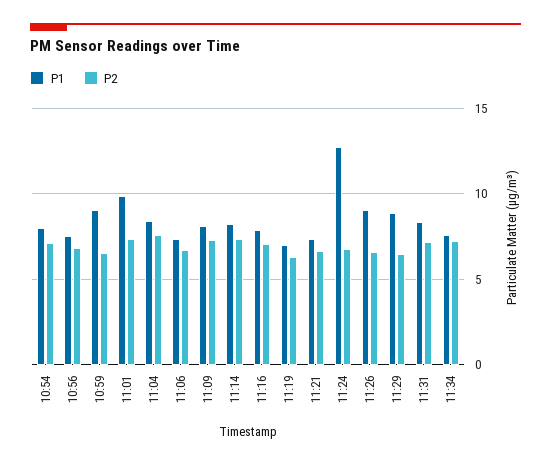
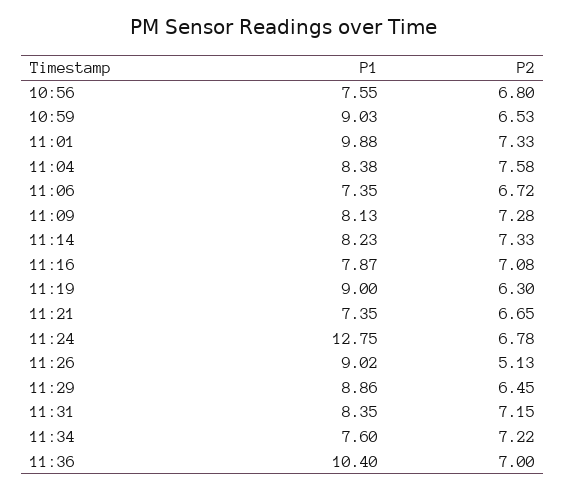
P1, 10:54: 8 -> none
P2, 10:54: 7 -> none
P1, 11:19: 7 -> 9
P2, 11:26: 6.5 -> 5.13
P1, 11:36: none -> 10.4
P2, 11:36: none -> 7

